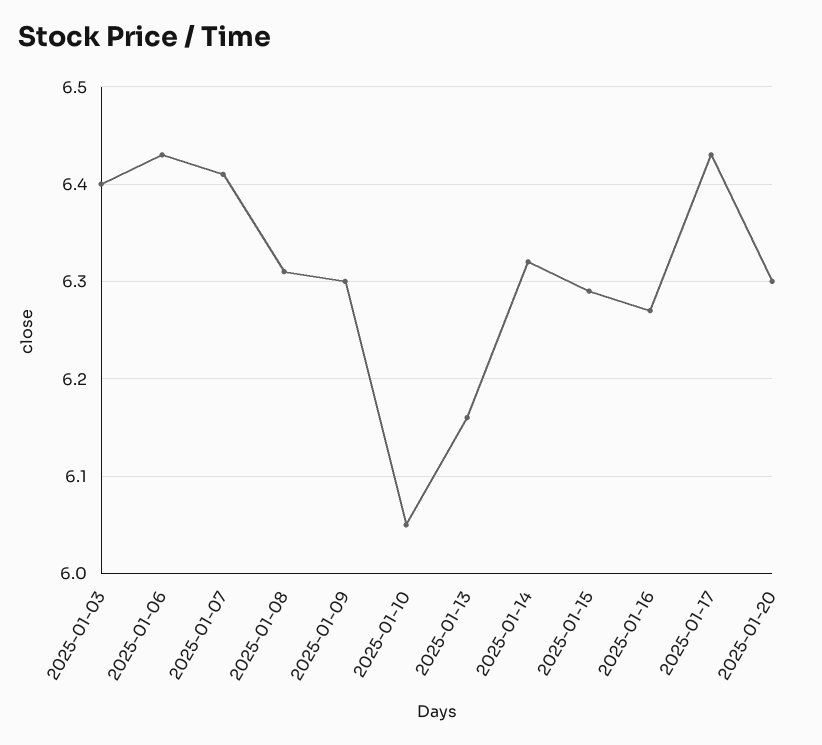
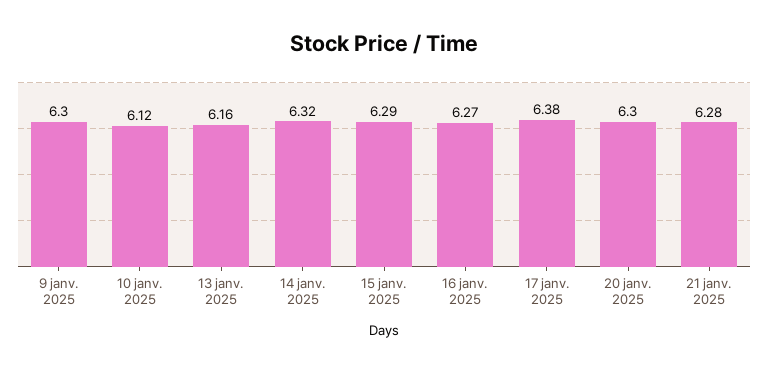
2025-01-03: 6.4 -> none
2025-01-06: 6.43 -> none
2025-01-07: 6.41 -> none
2025-01-08: 6.31 -> none
2025-01-10: 6.05 -> 6.12
2025-01-17: 6.43 -> 6.38
21 janv. 2025: none -> 6.28

